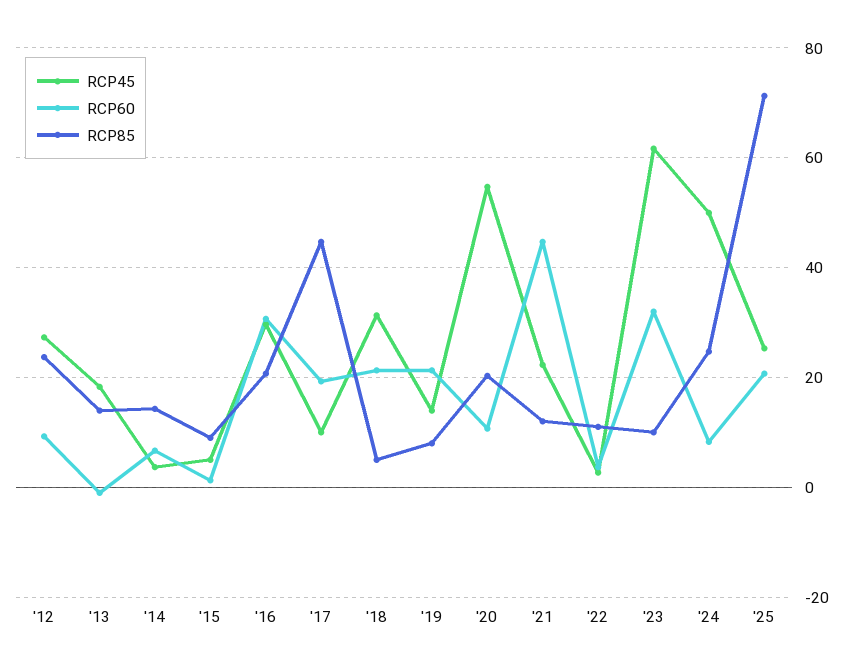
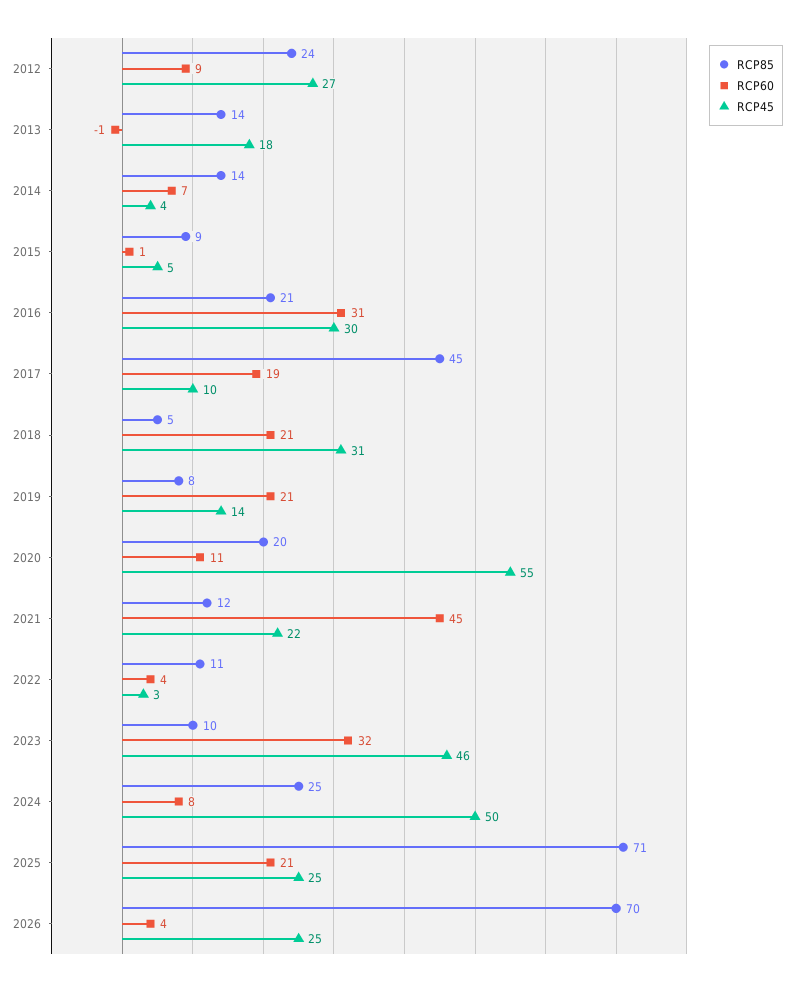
RCP45, '23: 62 -> 46
RCP85, 2026: none -> 70
RCP60, 2026: none -> 4
RCP45, 2026: none -> 25

